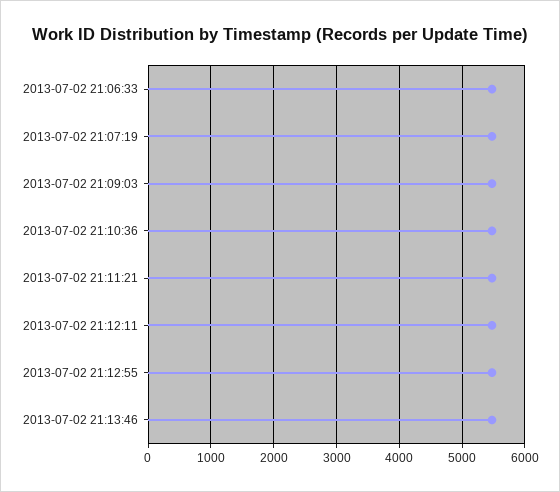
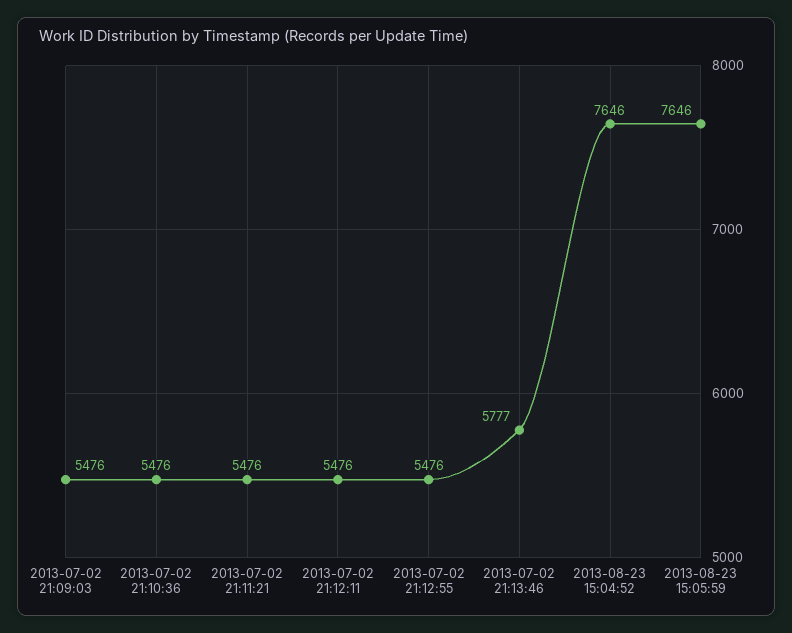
2013-07-02 21:06:33: 5500 -> none
2013-07-02 21:07:19: 5500 -> none
2013-07-02 21:13:46: 5500 -> 5777
2013-08-23 15:04:52: none -> 7646
2013-08-23 15:05:59: none -> 7646

